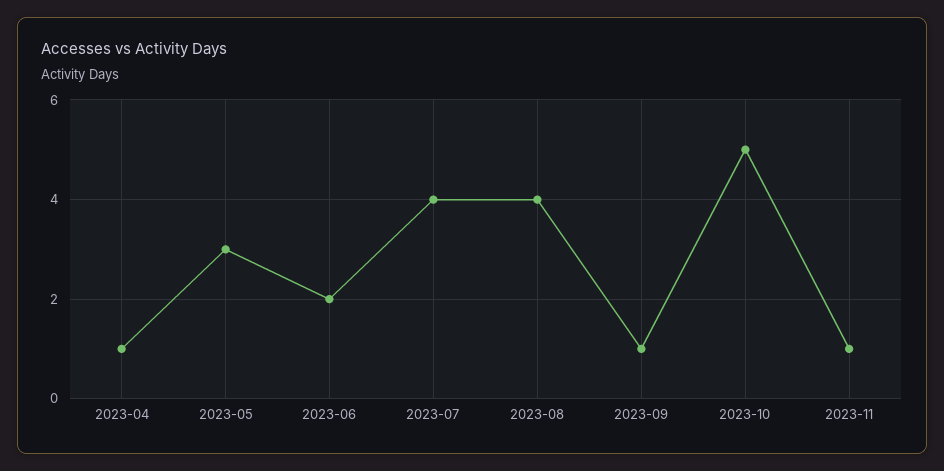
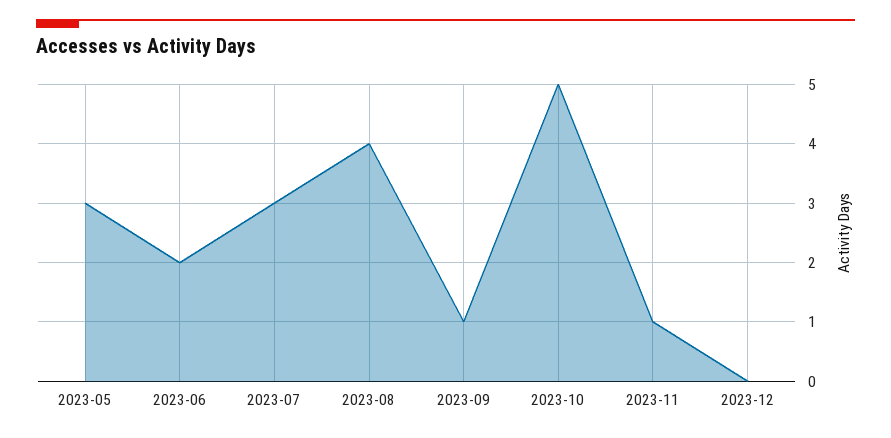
2023-04: 1 -> none
2023-07: 4 -> 3
2023-12: none -> 0

